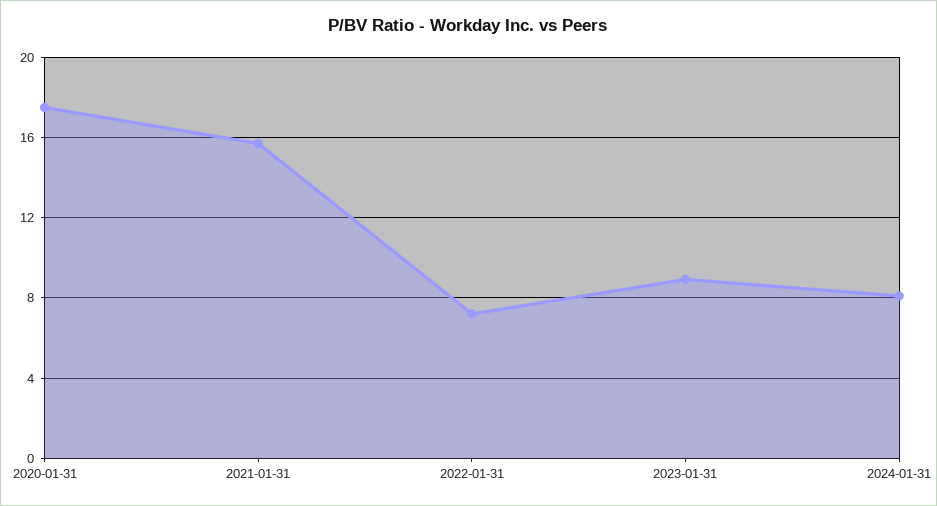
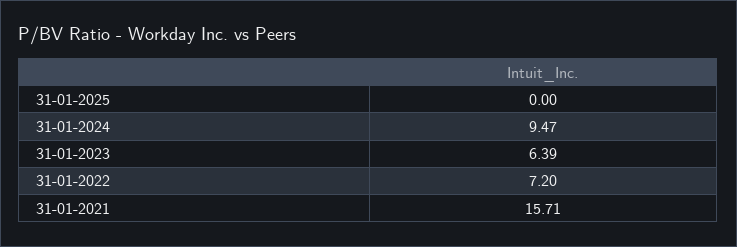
2020-01-31: 17.5 -> none
2023-01-31: 9 -> 6.39
2024-01-31: 8 -> 9.47
31-01-2025: none -> 0

